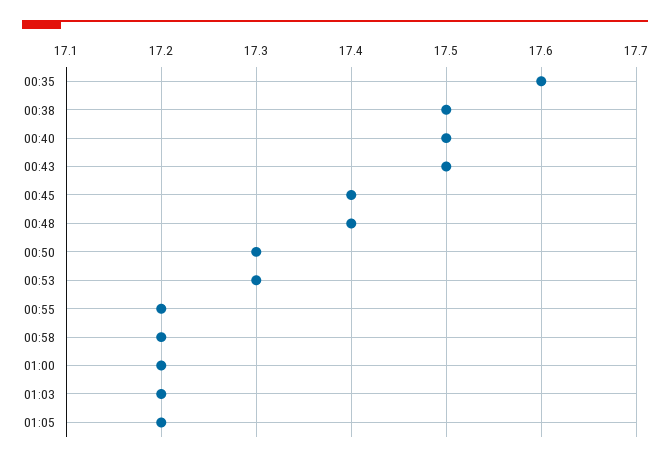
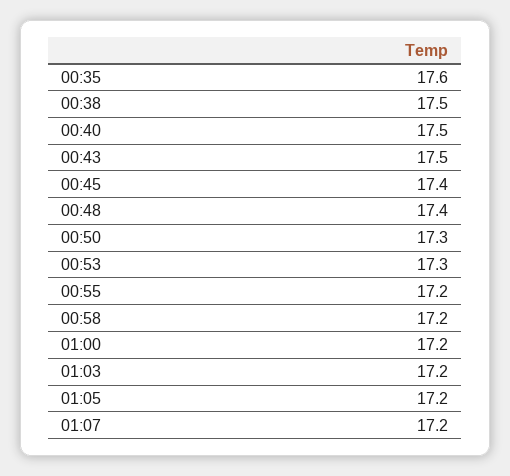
01:07: none -> 17.2

